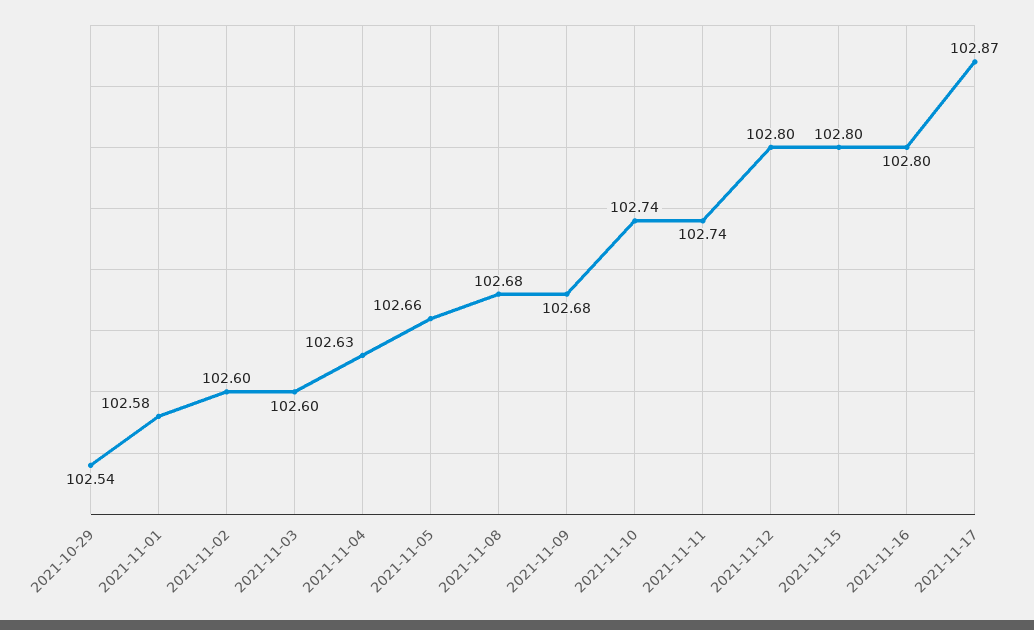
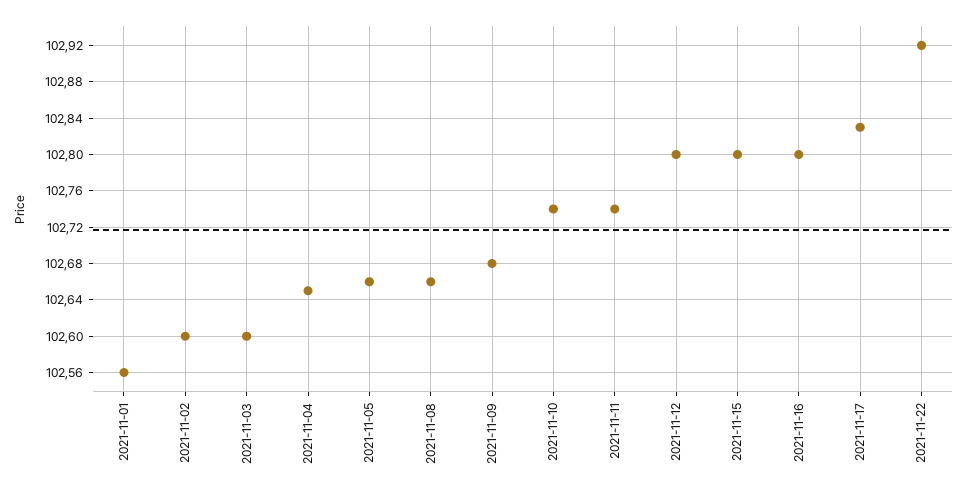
2021-10-29: 102.54 -> none
2021-11-01: 102.58 -> 102.56
2021-11-04: 102.63 -> 102.65
2021-11-08: 102.68 -> 102.66
2021-11-17: 102.87 -> 102.83
2021-11-22: none -> 102.92

